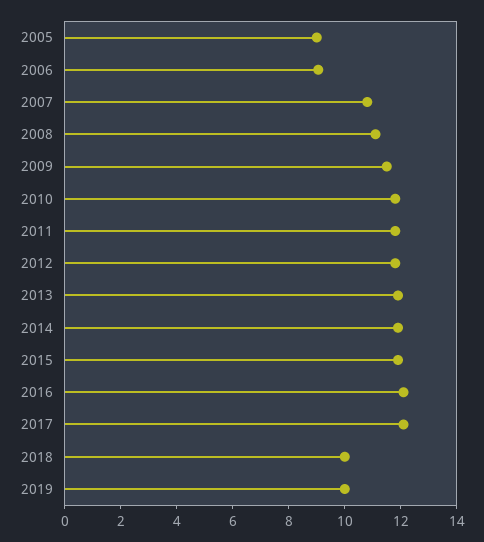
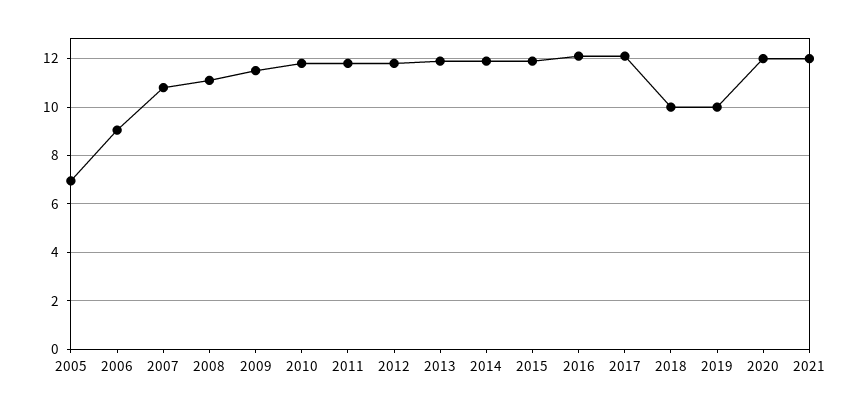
2005: 9 -> 7
2020: none -> 12
2021: none -> 12

